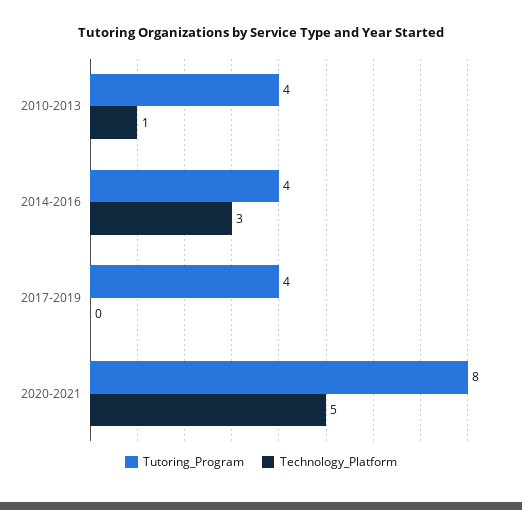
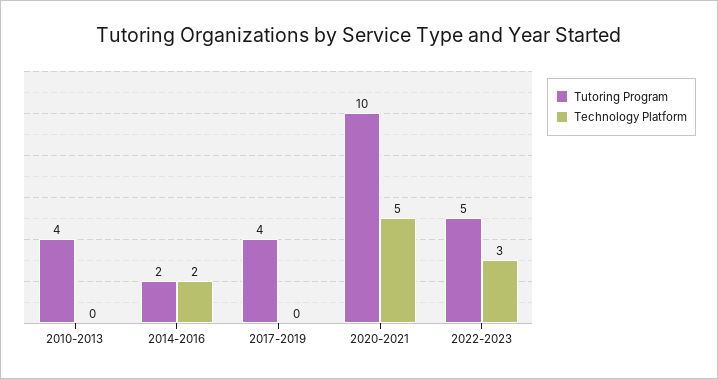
Technology_Platform, 2010-2013: 1 -> 0
Tutoring_Program, 2014-2016: 4 -> 2
Technology_Platform, 2014-2016: 3 -> 2
Tutoring_Program, 2020-2021: 8 -> 10
Tutoring_Program, 2022-2023: none -> 5
Technology_Platform, 2022-2023: none -> 3

